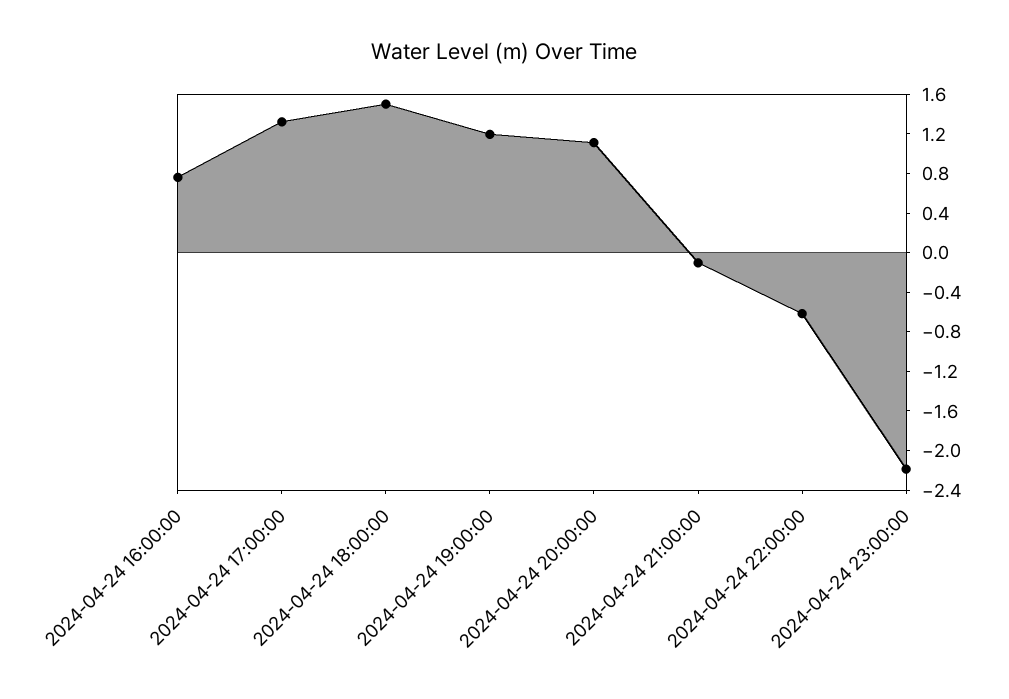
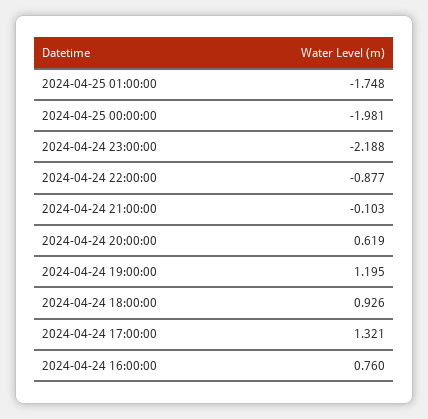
2024-04-24 18:00:00: 1.5 -> 0.926
2024-04-24 20:00:00: 1.1 -> 0.619
2024-04-24 22:00:00: -0.6 -> -0.877
2024-04-25 01:00:00: none -> -1.748
2024-04-25 00:00:00: none -> -1.981

